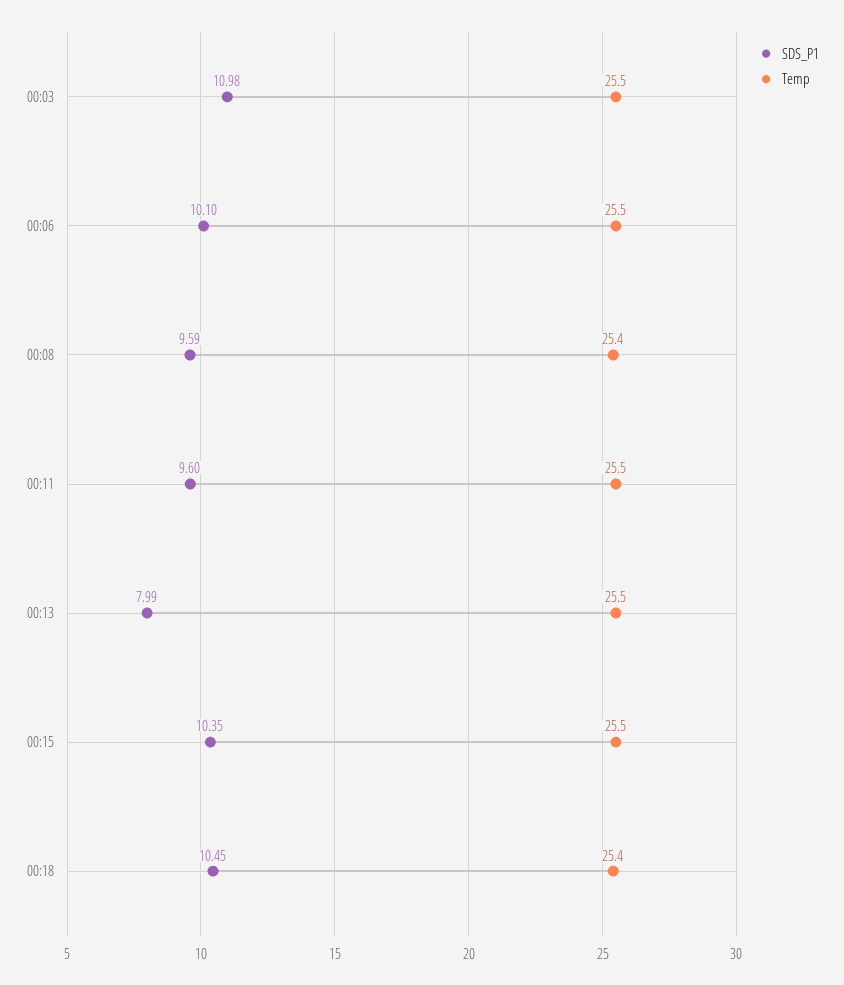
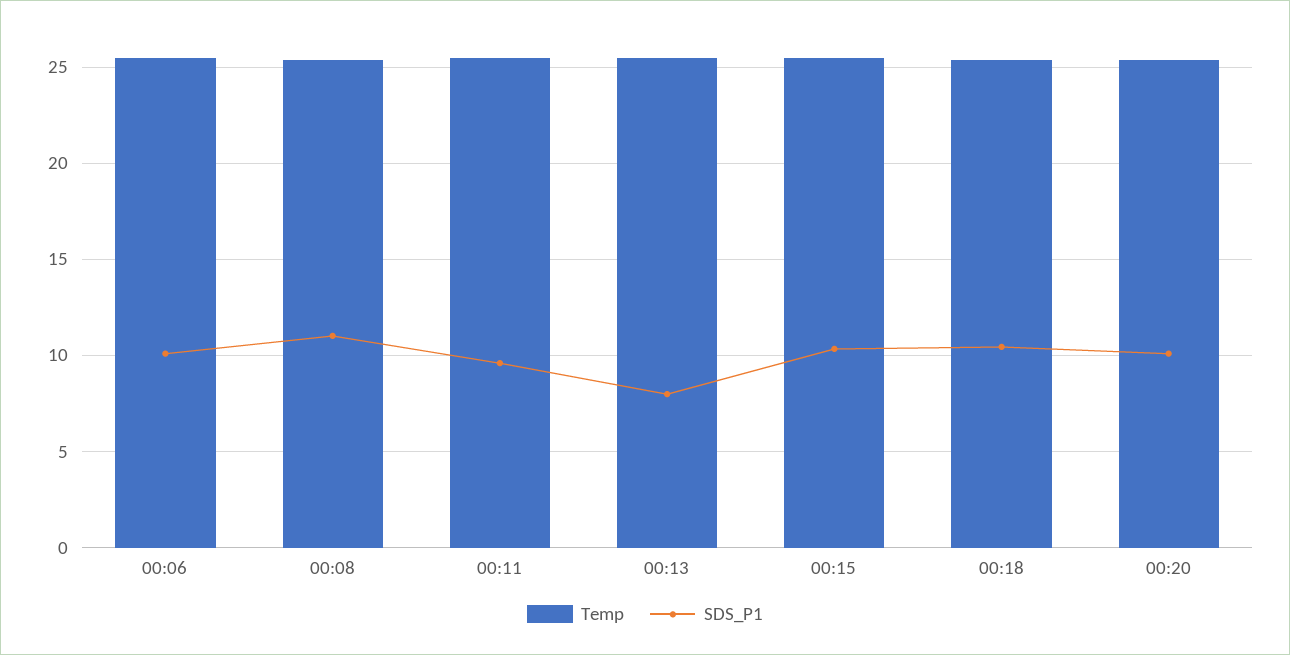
SDS_P1, 00:03: 10.98 -> none
Temp, 00:03: 25.5 -> none
SDS_P1, 00:08: 9.59 -> 11
Temp, 00:20: none -> 25.5
SDS_P1, 00:20: none -> 10

